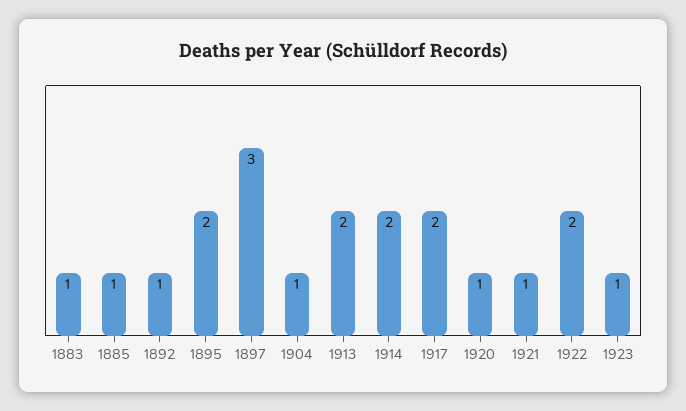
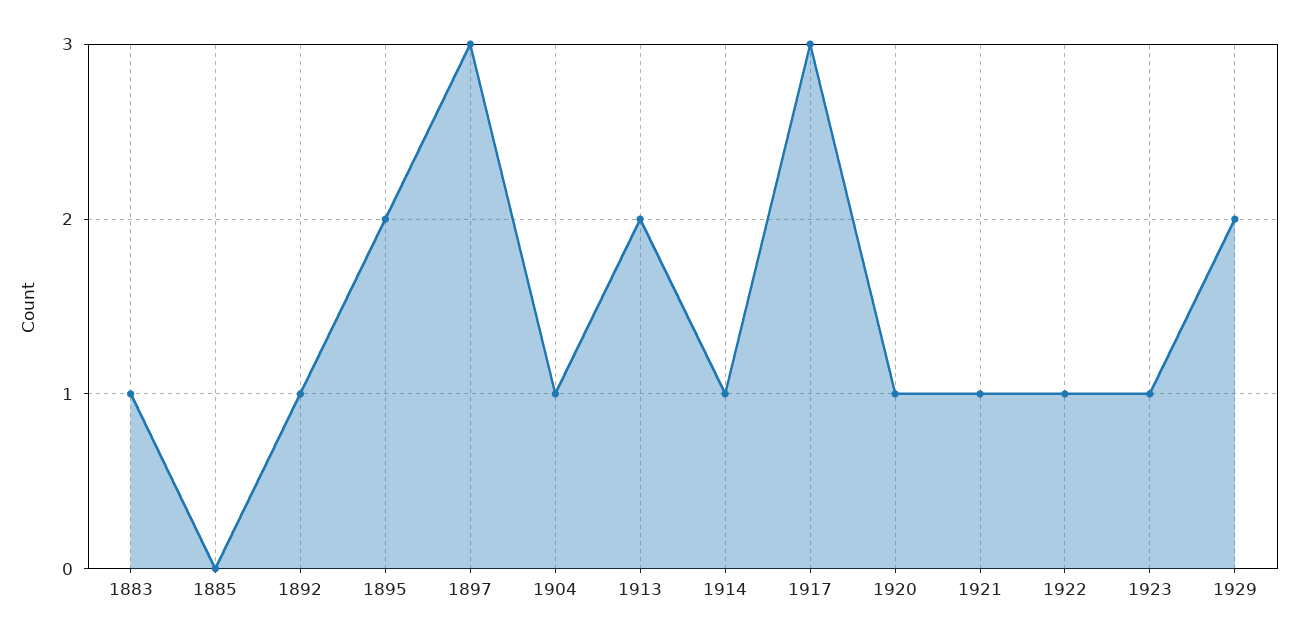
1885: 1 -> 0
1914: 2 -> 1
1917: 2 -> 3
1922: 2 -> 1
1929: none -> 2

